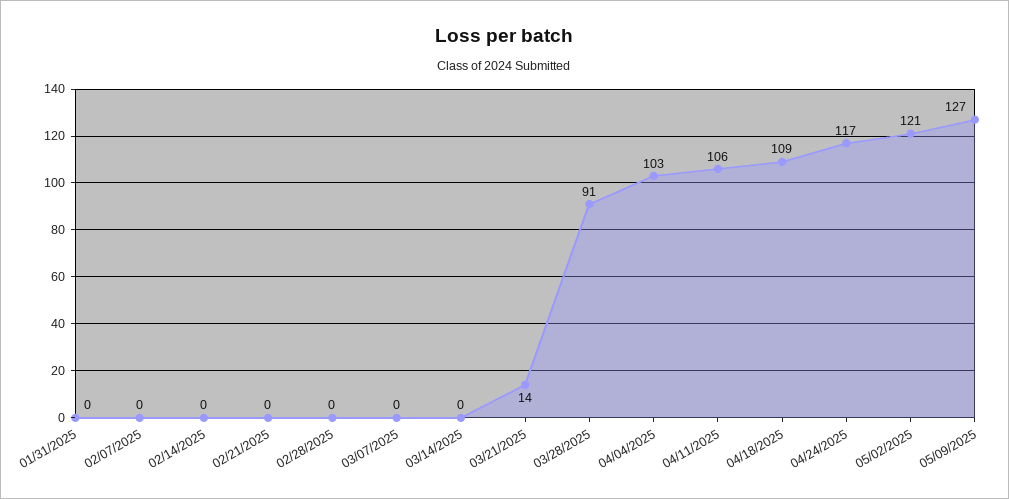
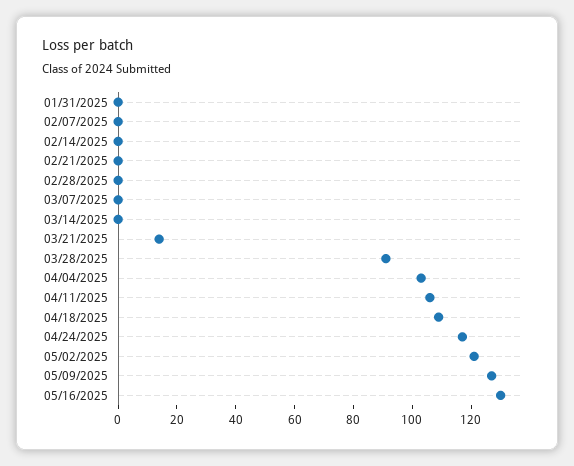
05/16/2025: none -> 130

